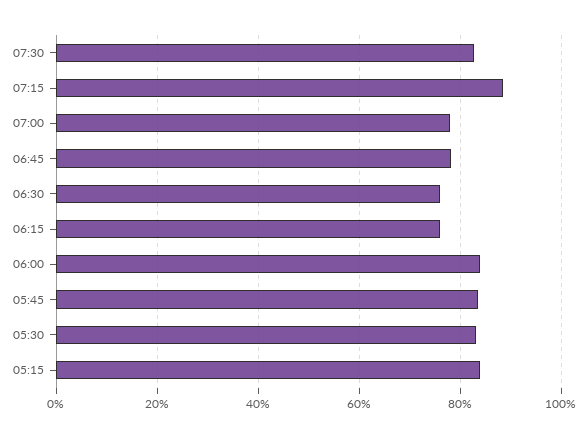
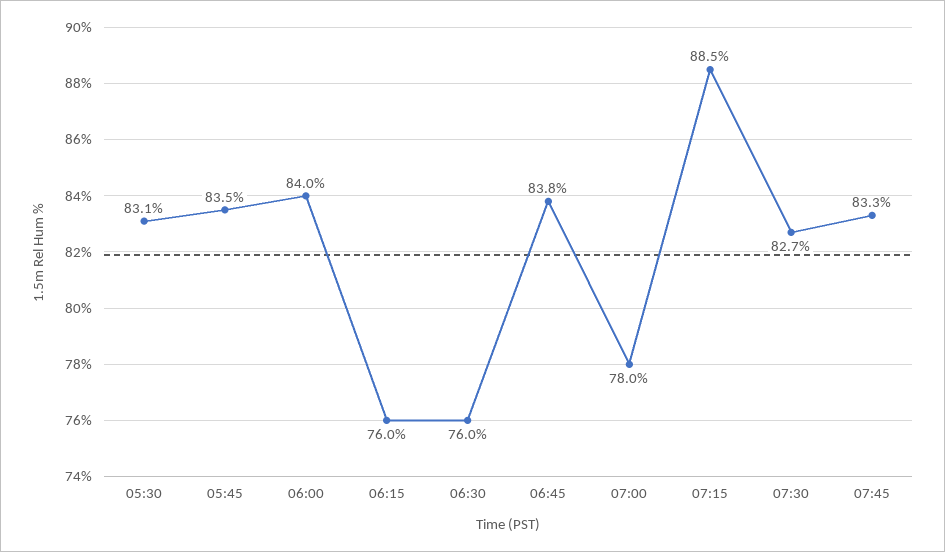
06:45: 78 -> 83.8
05:15: 84 -> none
07:45: none -> 83.3

